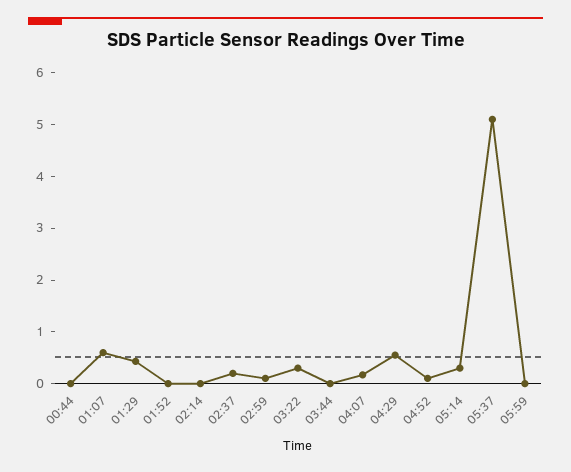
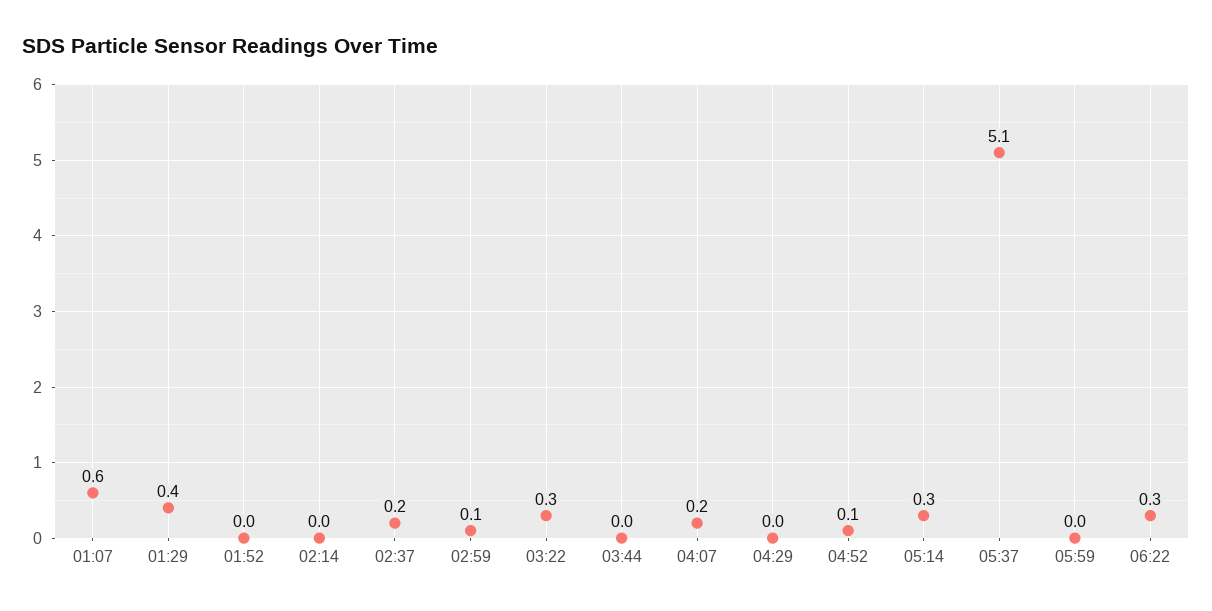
00:44: 0 -> none
04:29: 0.6 -> 0
06:22: none -> 0.3

